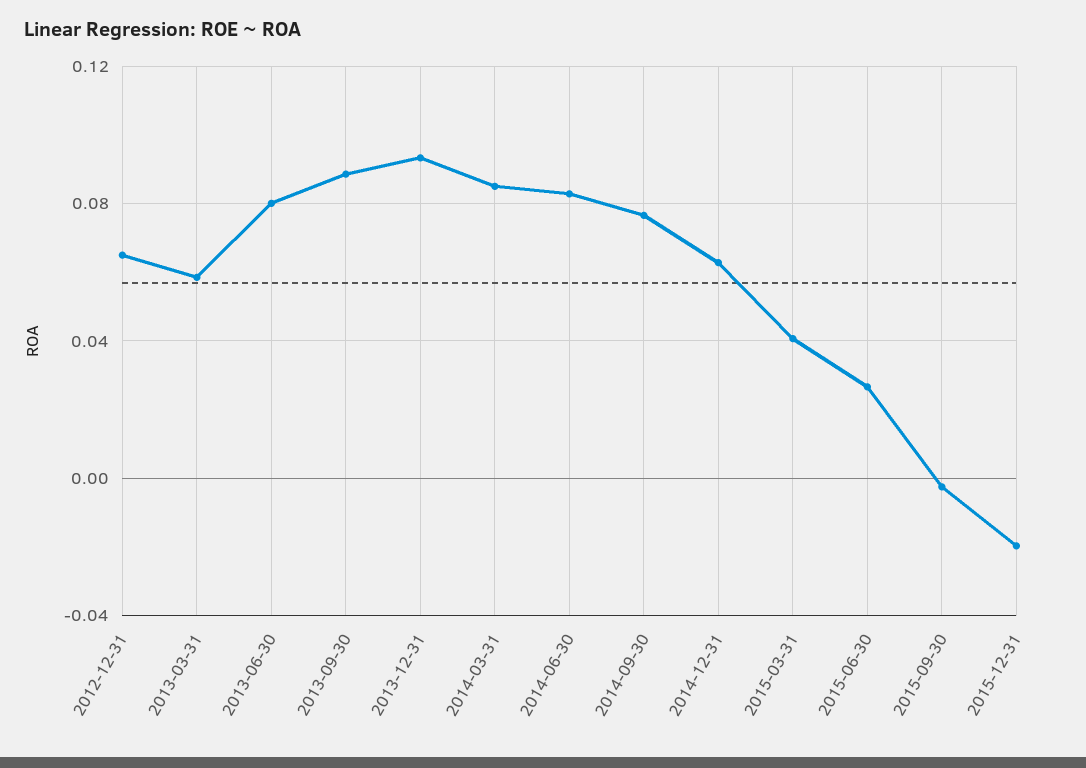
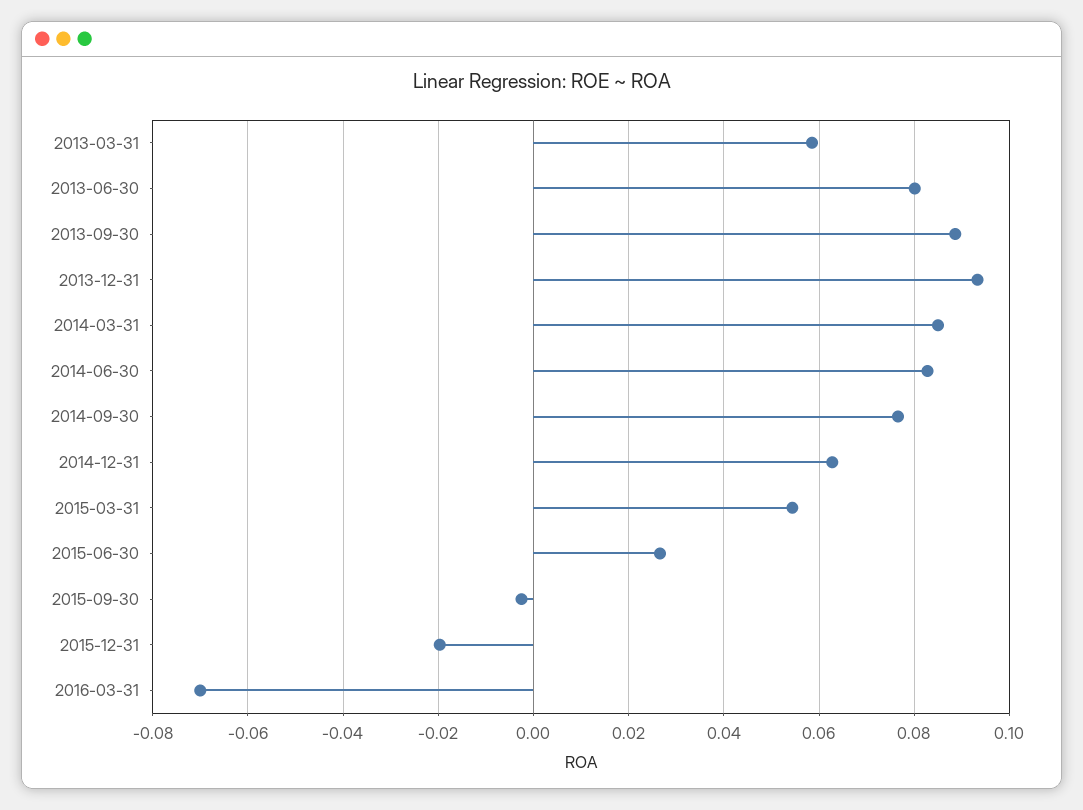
2012-12-31: 0.065 -> none
2015-03-31: 0.04 -> 0.054
2016-03-31: none -> -0.07

